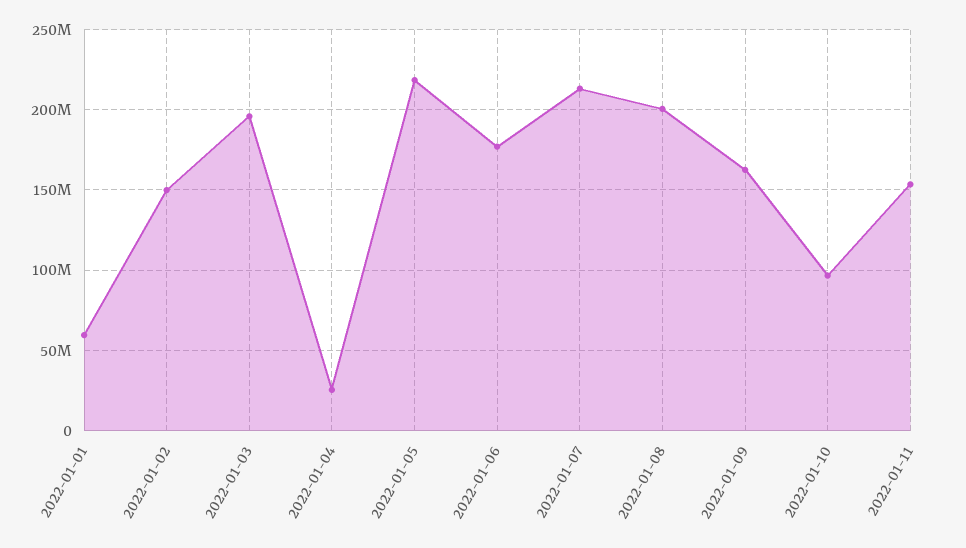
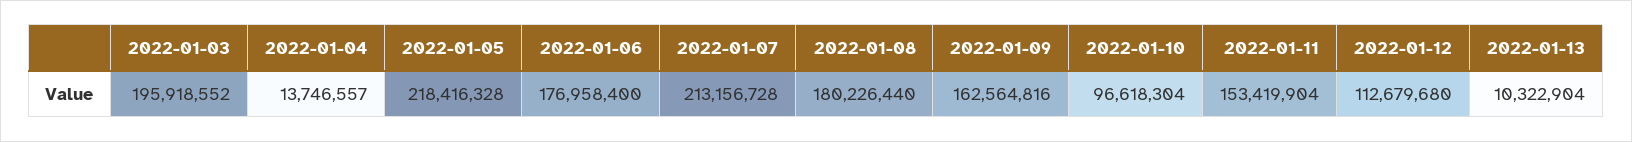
2022-01-01: 60000000 -> none
2022-01-02: 150000000 -> none
2022-01-04: 25000000 -> 13746557
2022-01-08: 200000000 -> 180226440
2022-01-12: none -> 112679680
2022-01-13: none -> 10322904

